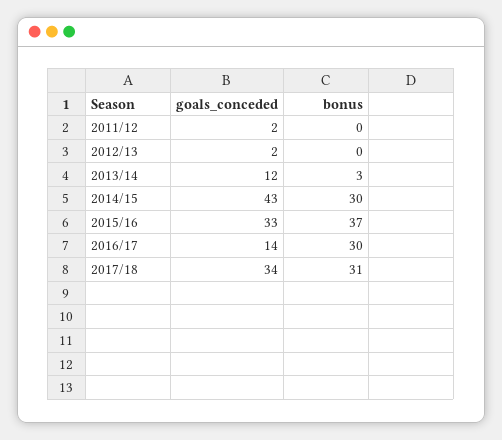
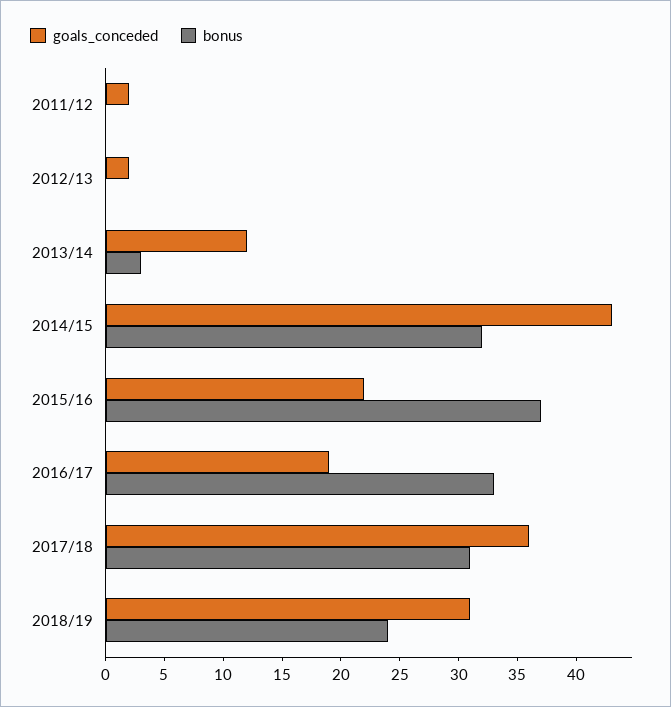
bonus, 2014/15: 30 -> 32
goals_conceded, 2015/16: 33 -> 22
goals_conceded, 2016/17: 14 -> 19
bonus, 2016/17: 30 -> 33
goals_conceded, 2017/18: 34 -> 36
goals_conceded, 2018/19: none -> 31
bonus, 2018/19: none -> 24

